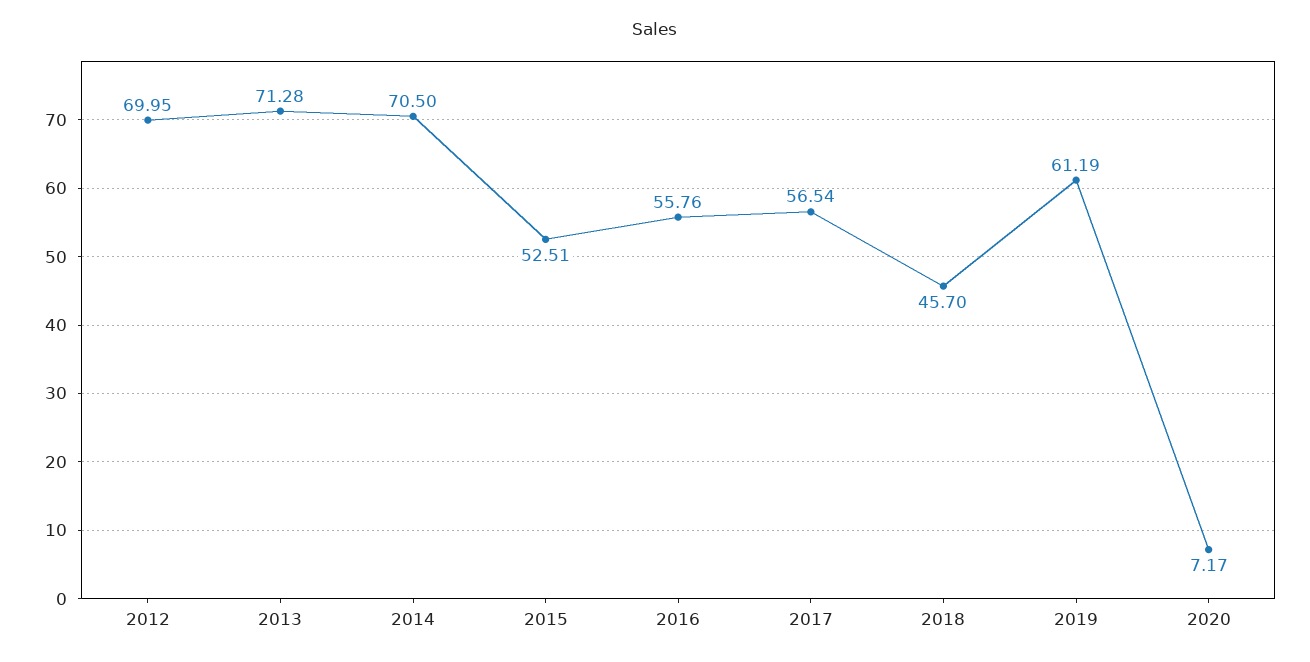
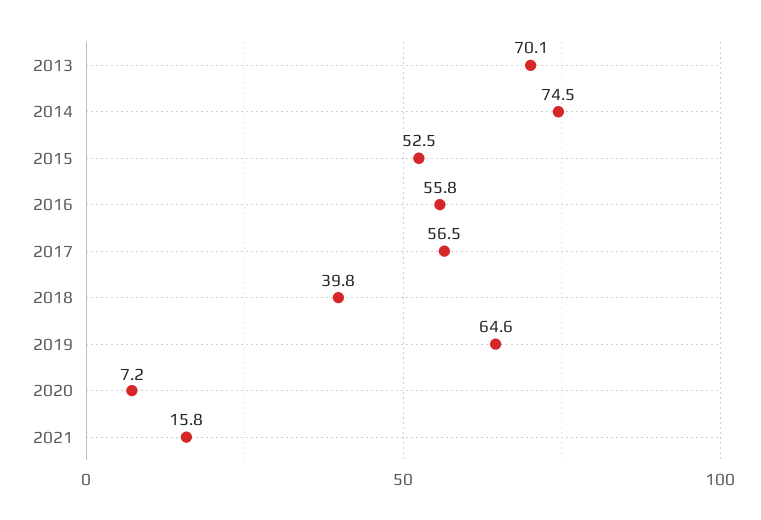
2012: 69.95 -> none
2013: 71.28 -> 70.1
2014: 70.5 -> 74.5
2018: 45.7 -> 39.8
2019: 61.19 -> 64.6
2021: none -> 15.8

